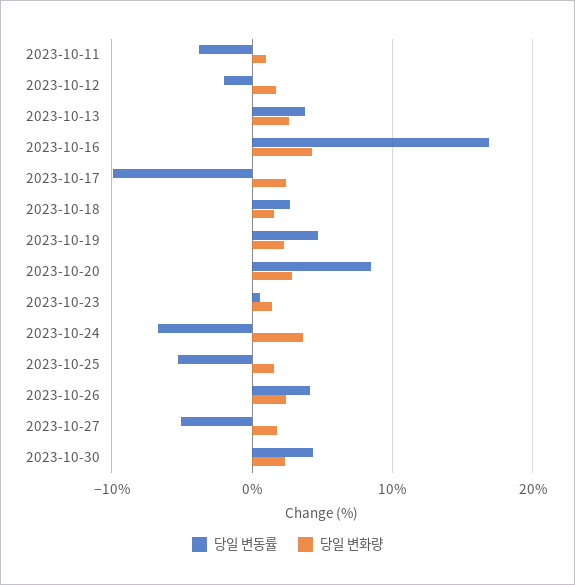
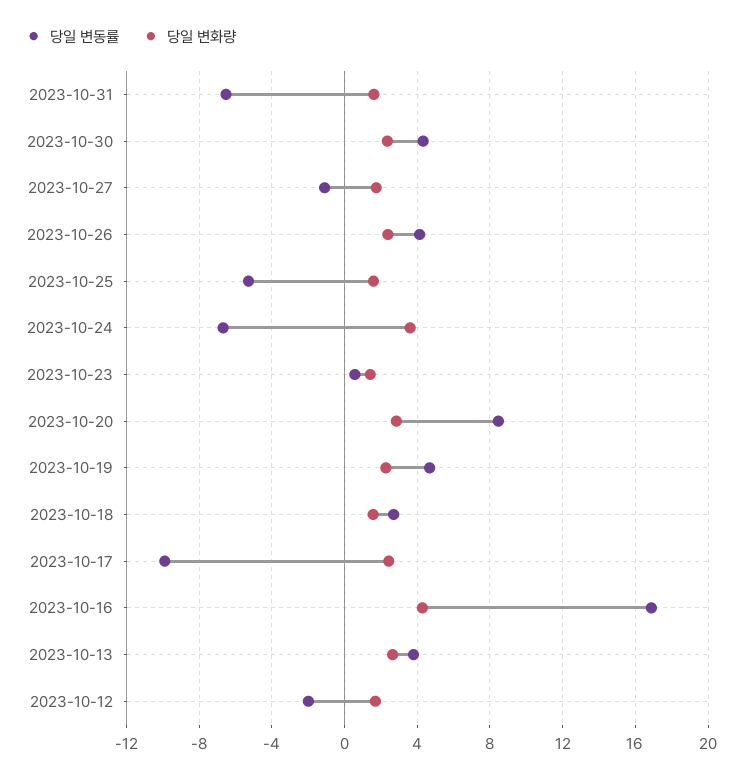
당일 변동률, 2023-10-11: -4 -> none
당일 변화량, 2023-10-11: 1 -> none
당일 변동률, 2023-10-27: -5 -> -1
당일 변동률, 2023-10-31: none -> -6.5
당일 변화량, 2023-10-31: none -> 1.5

